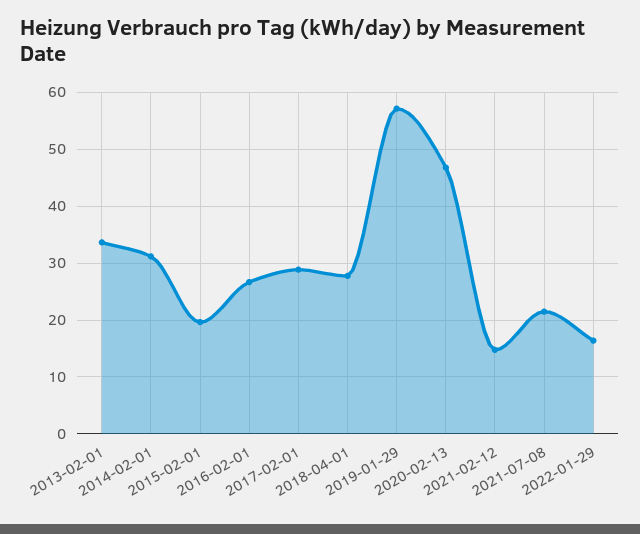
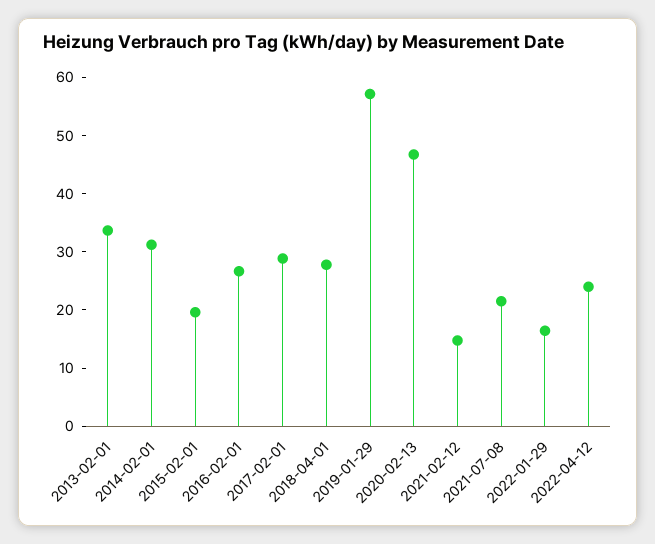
2022-04-12: none -> 24

